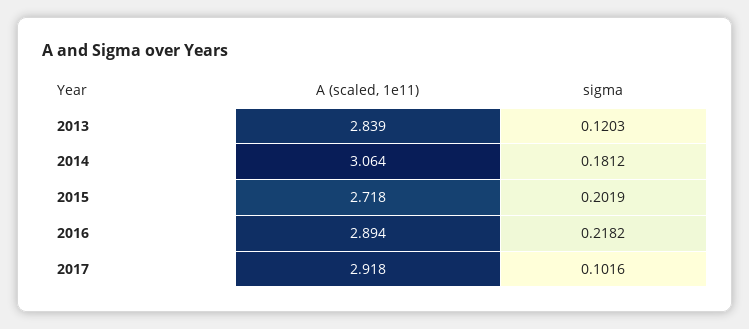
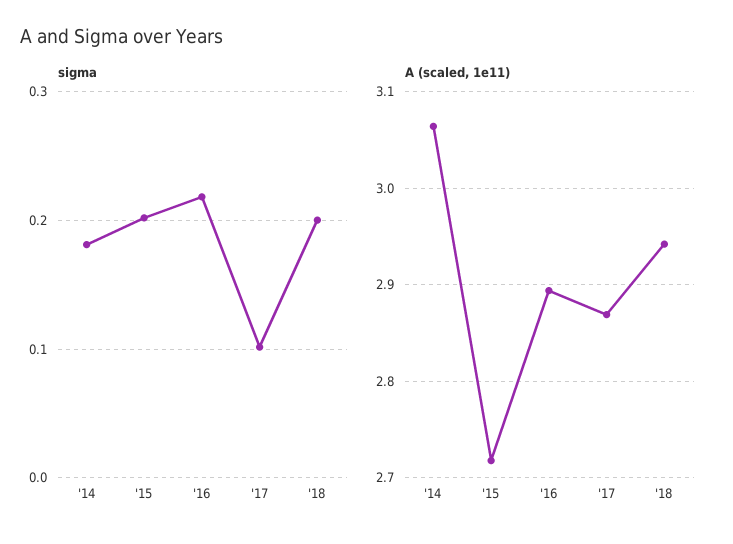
A (scaled, 1e11), 2013: 2.839 -> none
sigma, 2013: 0.1203 -> none
A (scaled, 1e11), 2017: 2.918 -> 2.87
sigma, '18: none -> 0.2
A (scaled, 1e11), '18: none -> 2.94

